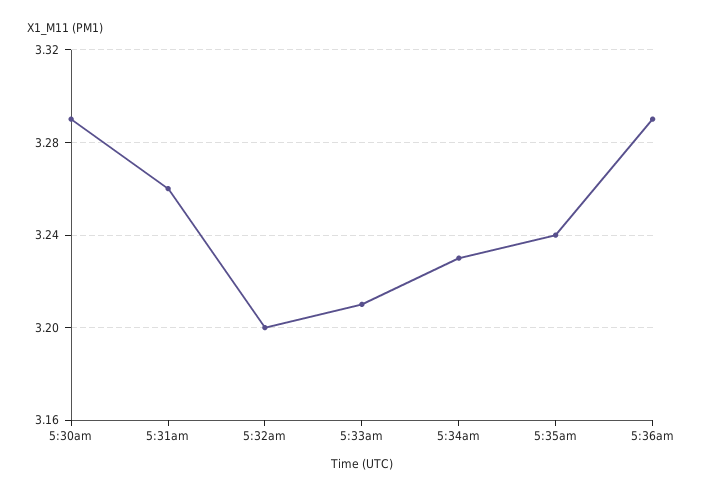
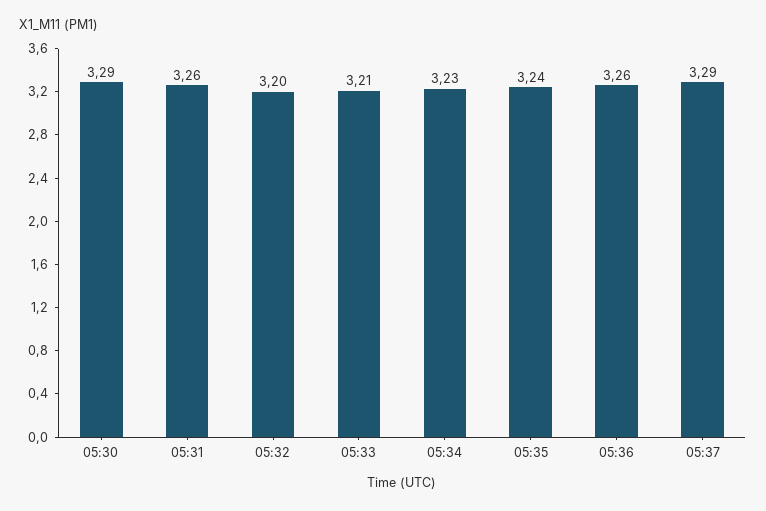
5:36am: 3.29 -> 3.26
05:37: none -> 3.29

